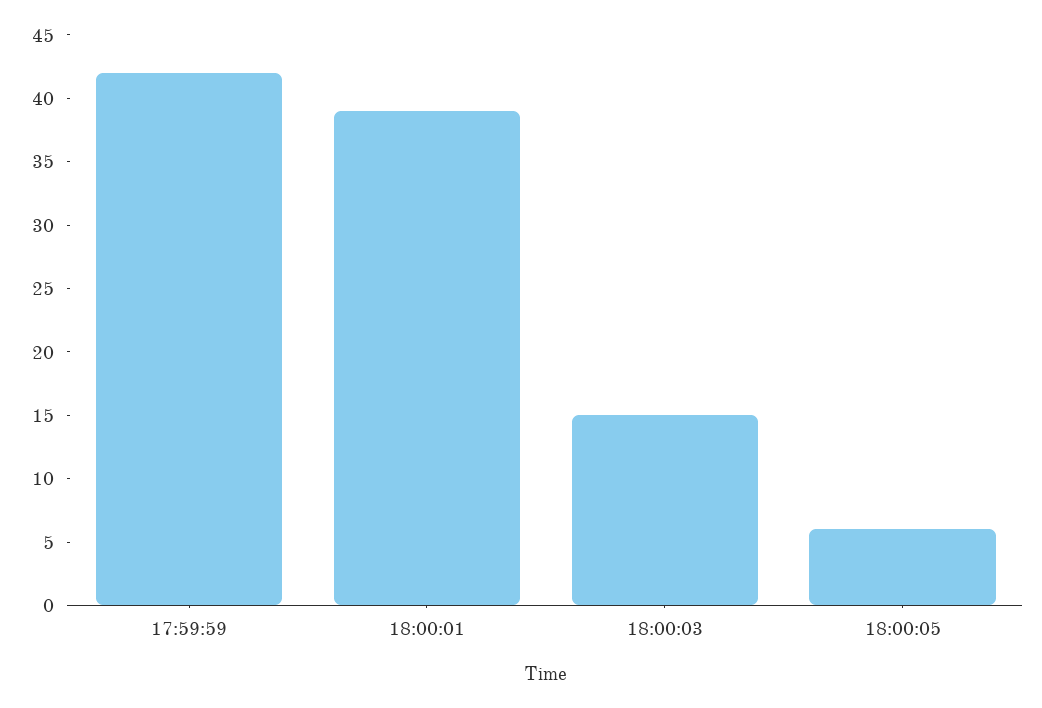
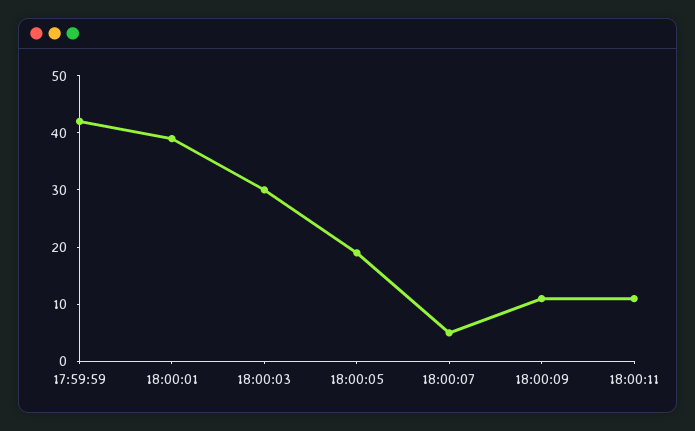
18:00:03: 15 -> 30
18:00:05: 6 -> 20
18:00:07: none -> 5
18:00:09: none -> 10
18:00:11: none -> 10

